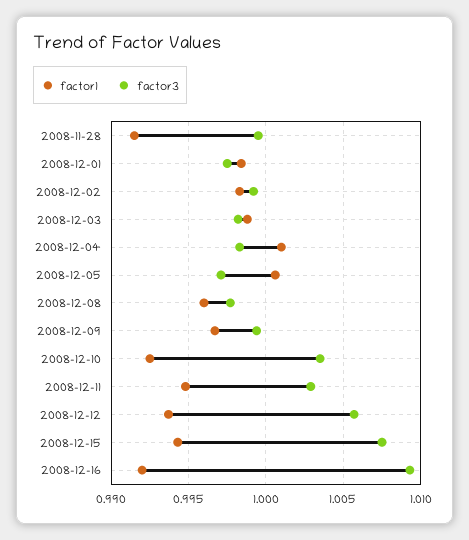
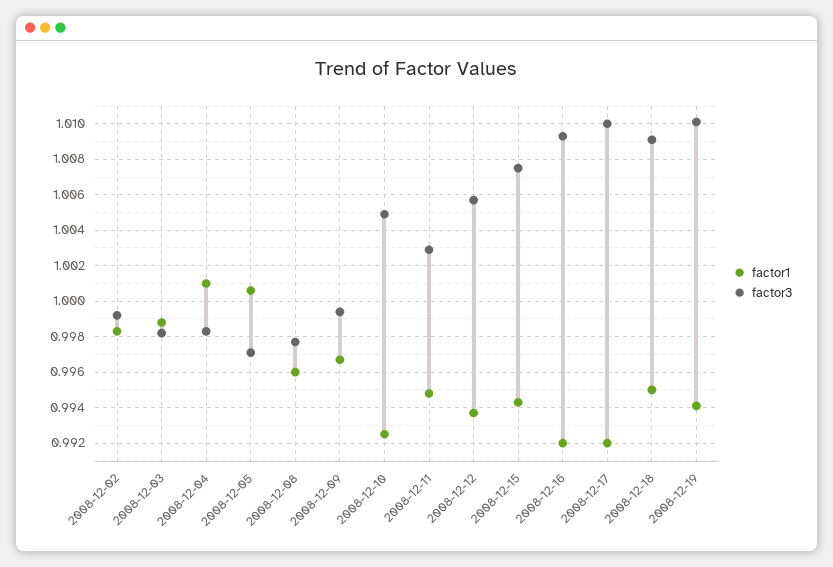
factor1, 2008-11-28: 0.9915 -> none
factor3, 2008-11-28: 0.9995 -> none
factor1, 2008-12-01: 0.9985 -> none
factor3, 2008-12-01: 0.9975 -> none
factor3, 2008-12-10: 1.0035 -> 1.005
factor1, 2008-12-17: none -> 0.992
factor3, 2008-12-17: none -> 1.01
factor1, 2008-12-18: none -> 0.995
factor3, 2008-12-18: none -> 1.009
factor1, 2008-12-19: none -> 0.994
factor3, 2008-12-19: none -> 1.01

